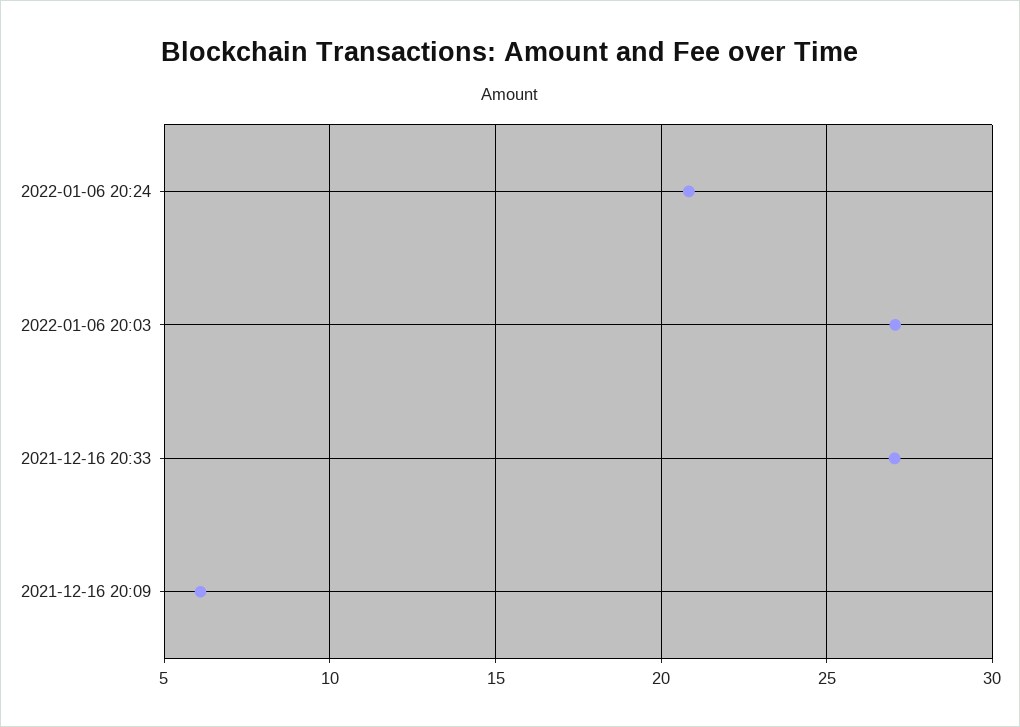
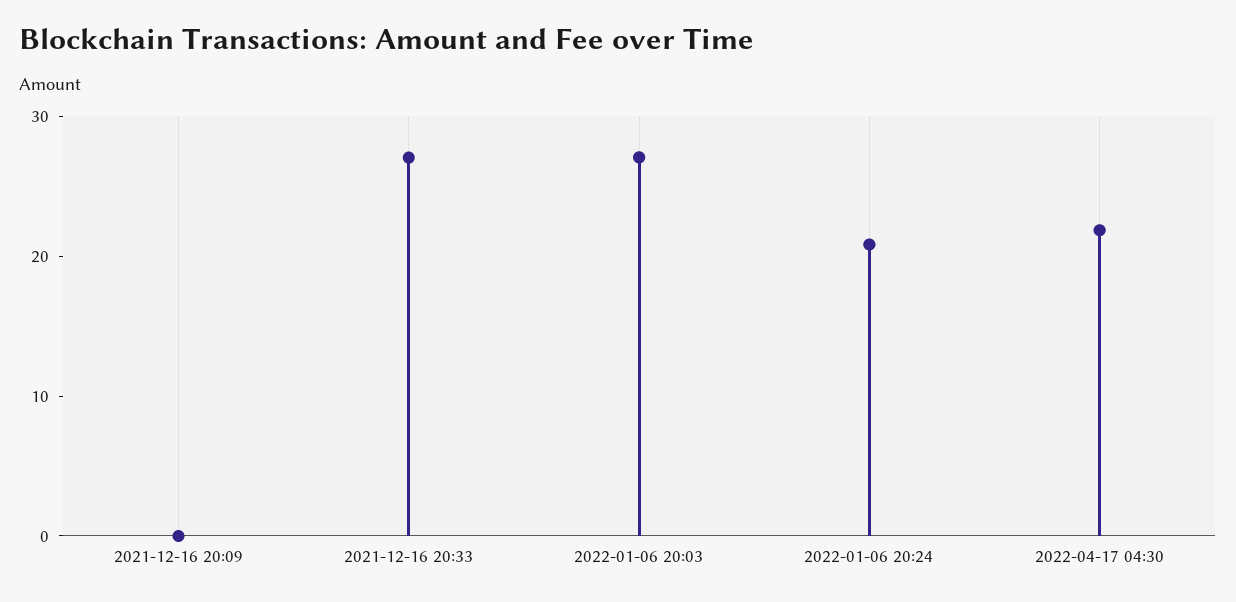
2021-12-16 20:09: 6 -> 0
2022-04-17 04:30: none -> 22

